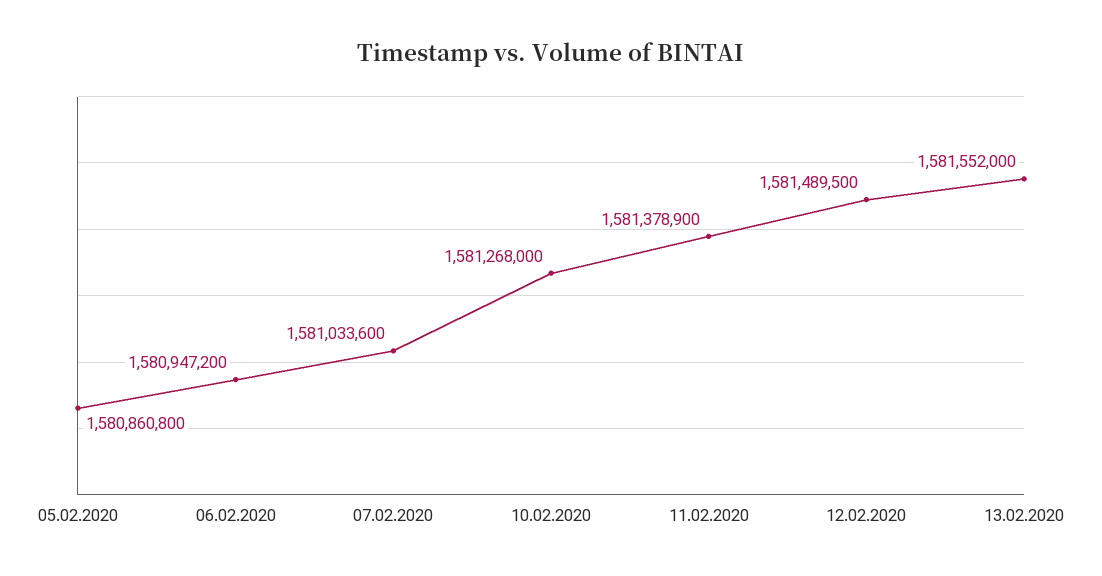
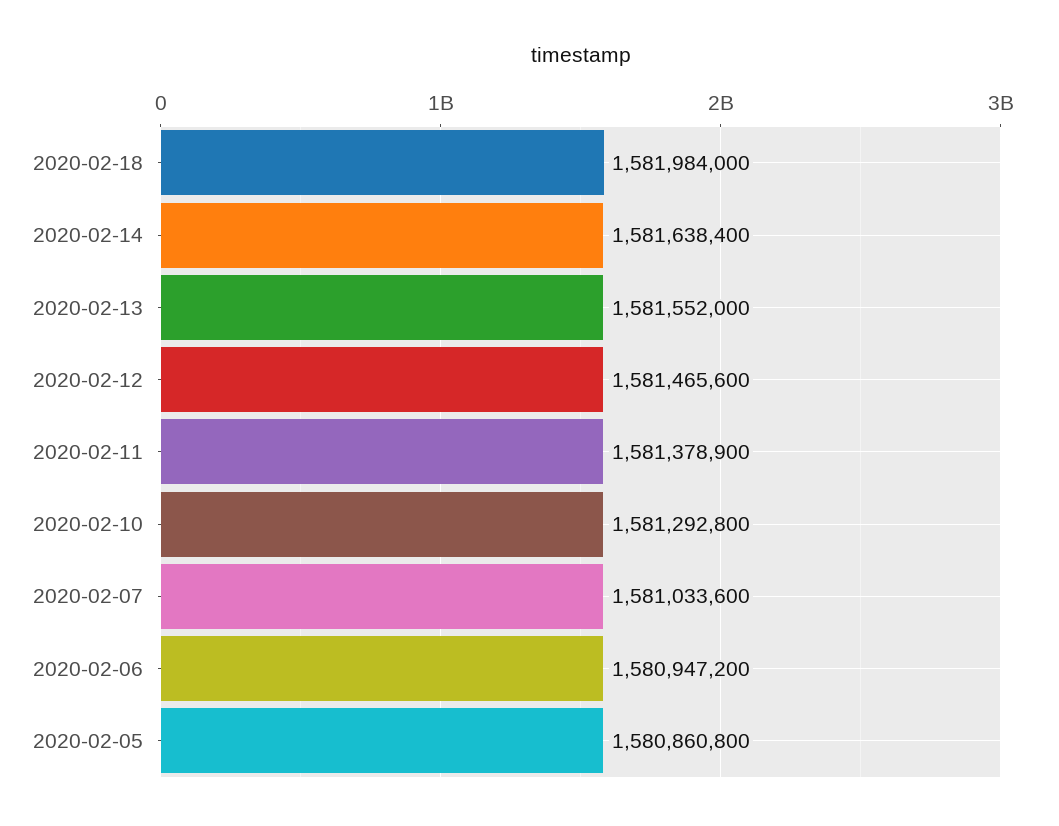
10.02.2020: 1581268000 -> 1581292800
12.02.2020: 1581489500 -> 1581465600
2020-02-18: none -> 1581984000
2020-02-14: none -> 1581638400

